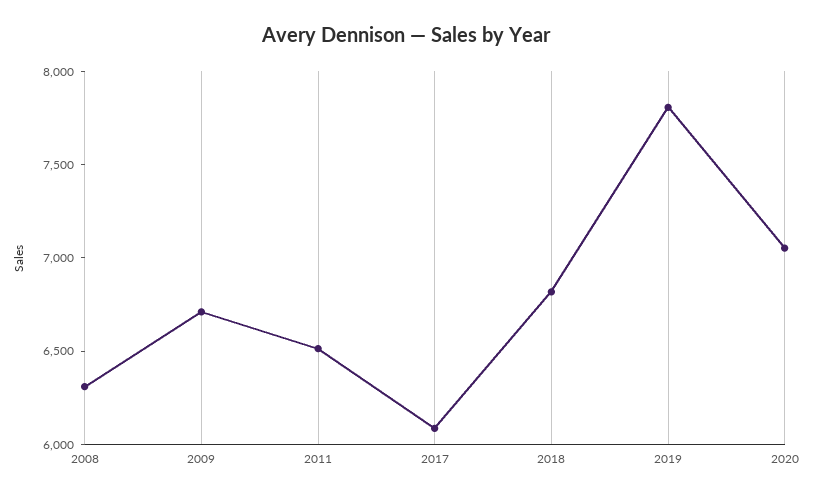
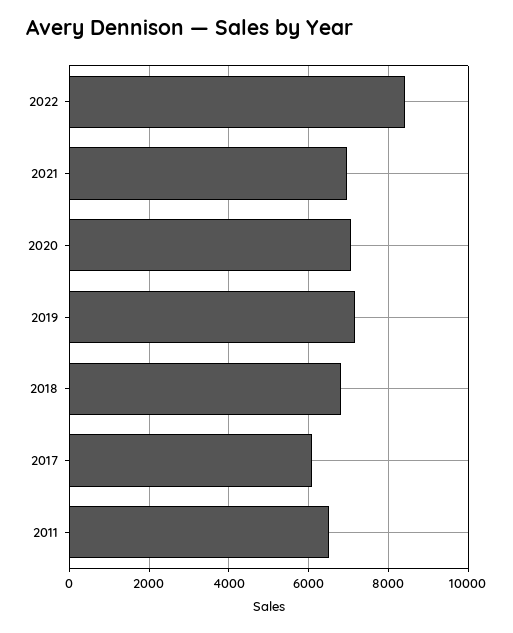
2008: 6300 -> none
2009: 6700 -> none
2019: 7800 -> 7200
2022: none -> 8400
2021: none -> 7000

